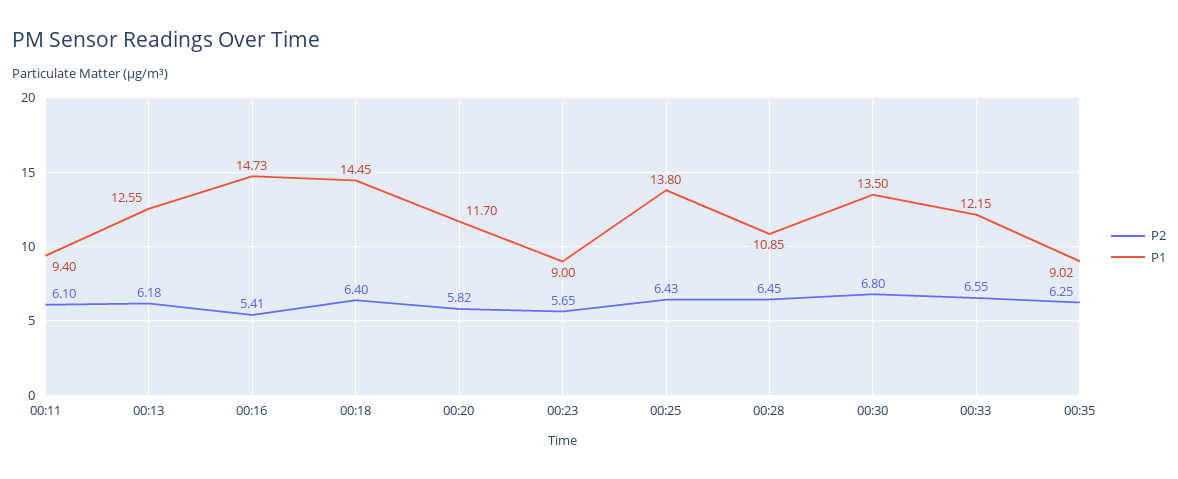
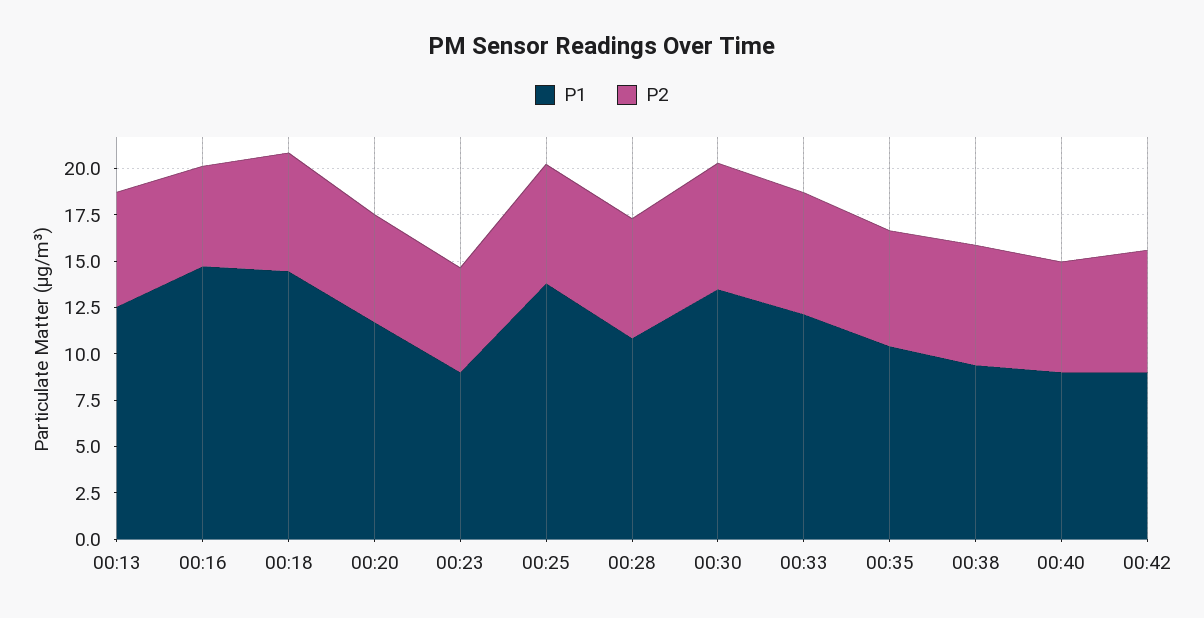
P2, 00:11: 6.1 -> none
P1, 00:11: 9.4 -> none
P1, 00:35: 9.02 -> 10.5
P1, 00:38: none -> 9.5
P2, 00:38: none -> 6.5
P1, 00:40: none -> 9
P2, 00:40: none -> 6
P1, 00:42: none -> 9
P2, 00:42: none -> 6.5

